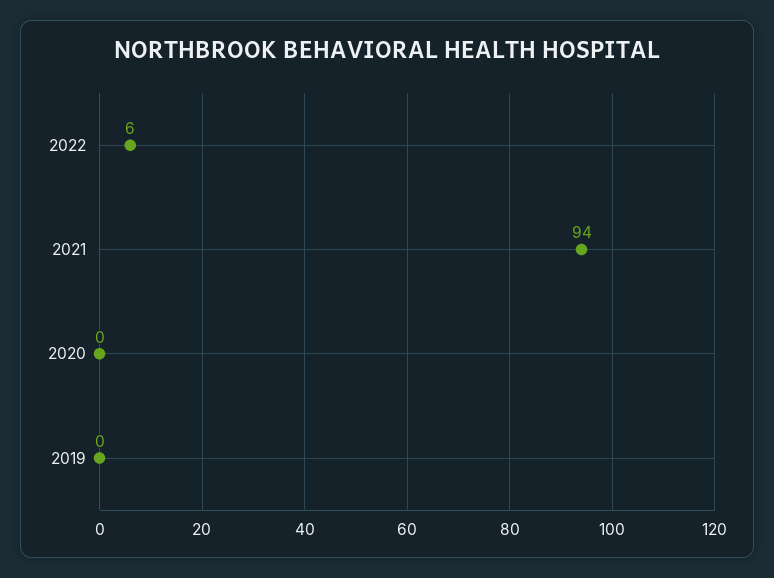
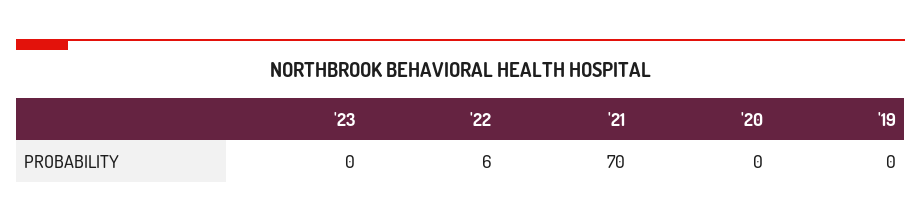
2021: 94 -> 70
'23: none -> 0

